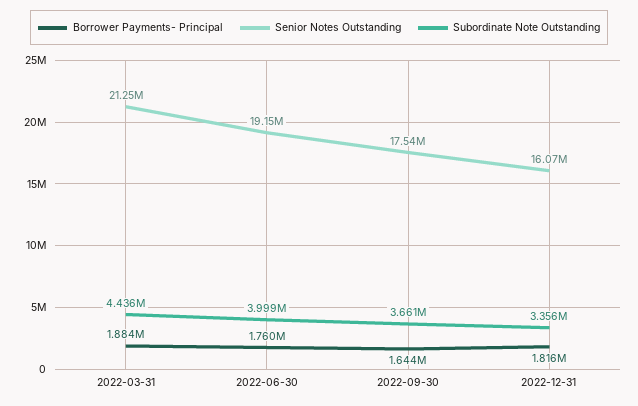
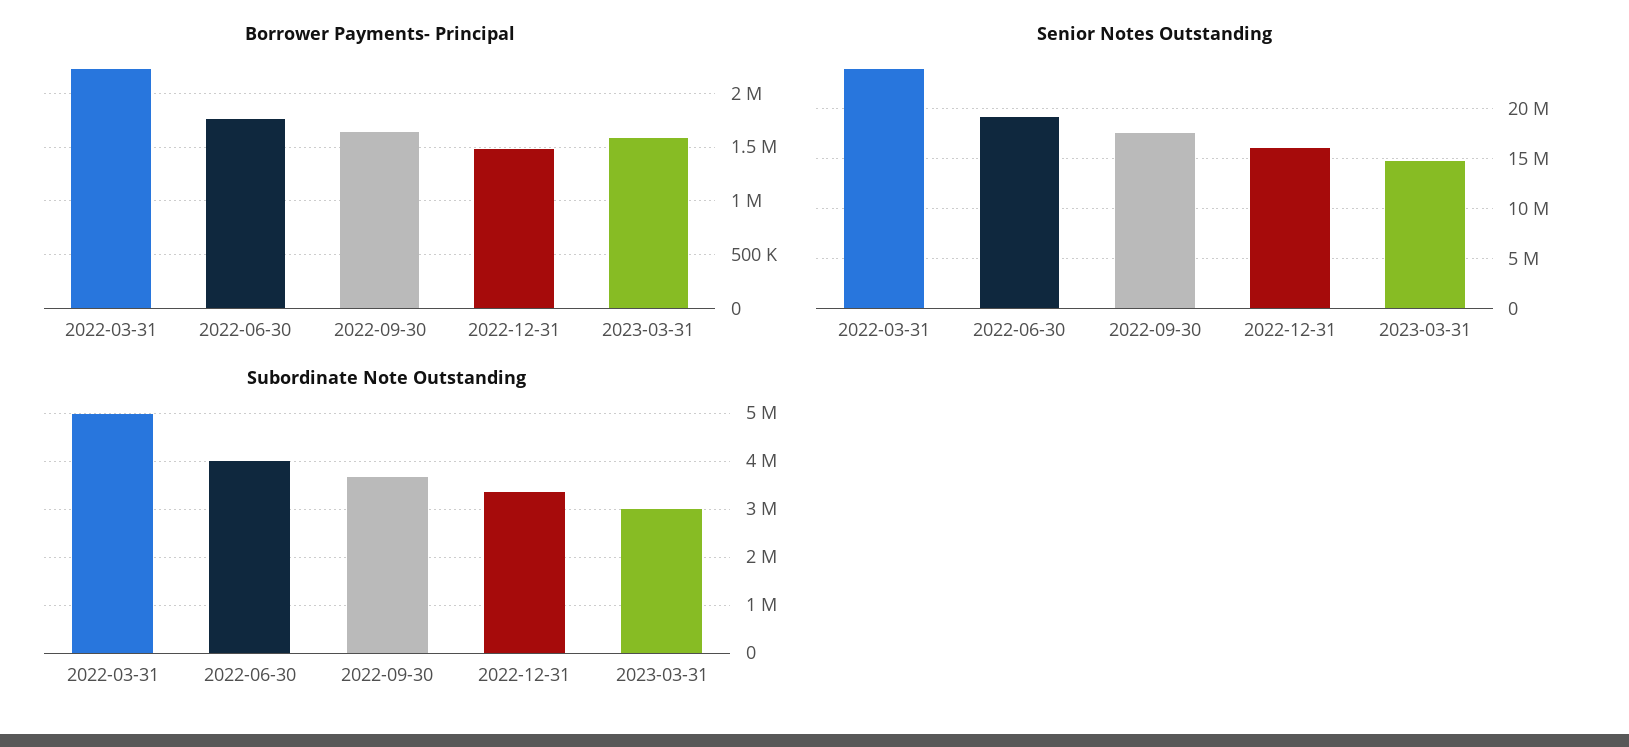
Borrower Payments- Principal, 2022-03-31: 1884000 -> 2200000
Senior Notes Outstanding, 2022-03-31: 21250000 -> 24000000
Subordinate Note Outstanding, 2022-03-31: 4436000 -> 5000000
Borrower Payments- Principal, 2022-12-31: 1816000 -> 1500000
Borrower Payments- Principal, 2023-03-31: none -> 1600000
Senior Notes Outstanding, 2023-03-31: none -> 15000000
Subordinate Note Outstanding, 2023-03-31: none -> 3000000

